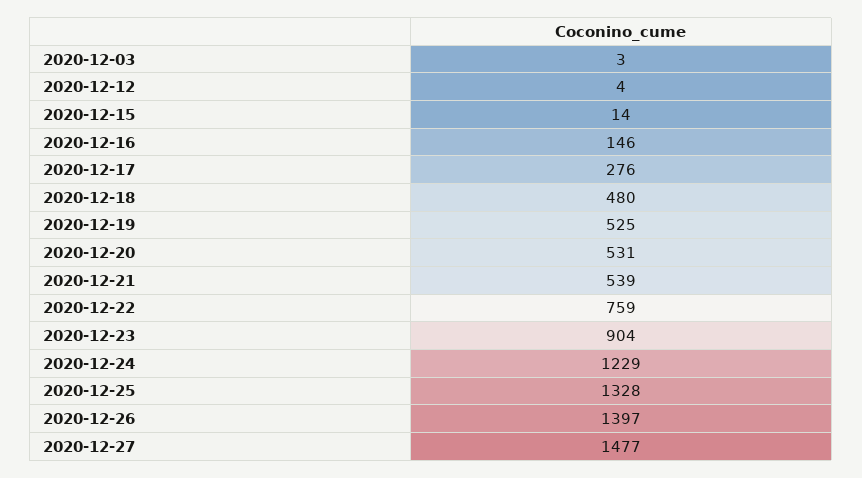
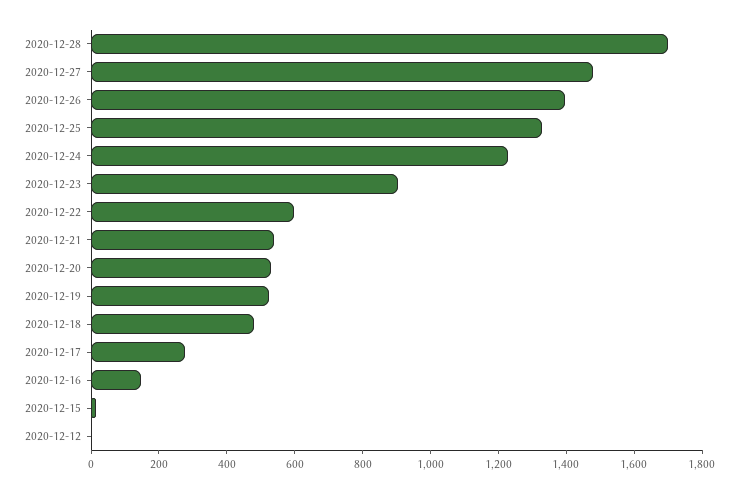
2020-12-03: 3 -> none
2020-12-22: 759 -> 600
2020-12-28: none -> 1700

